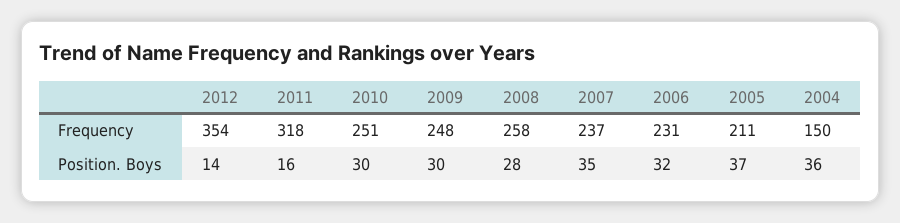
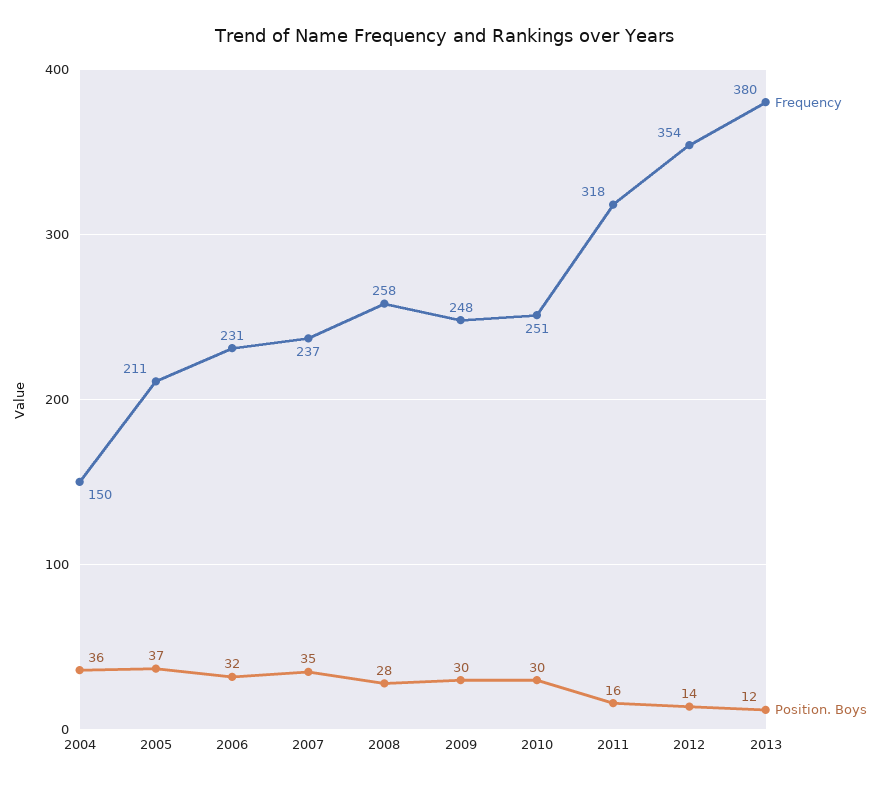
Frequency, 2013: none -> 380
Position. Boys, 2013: none -> 12

